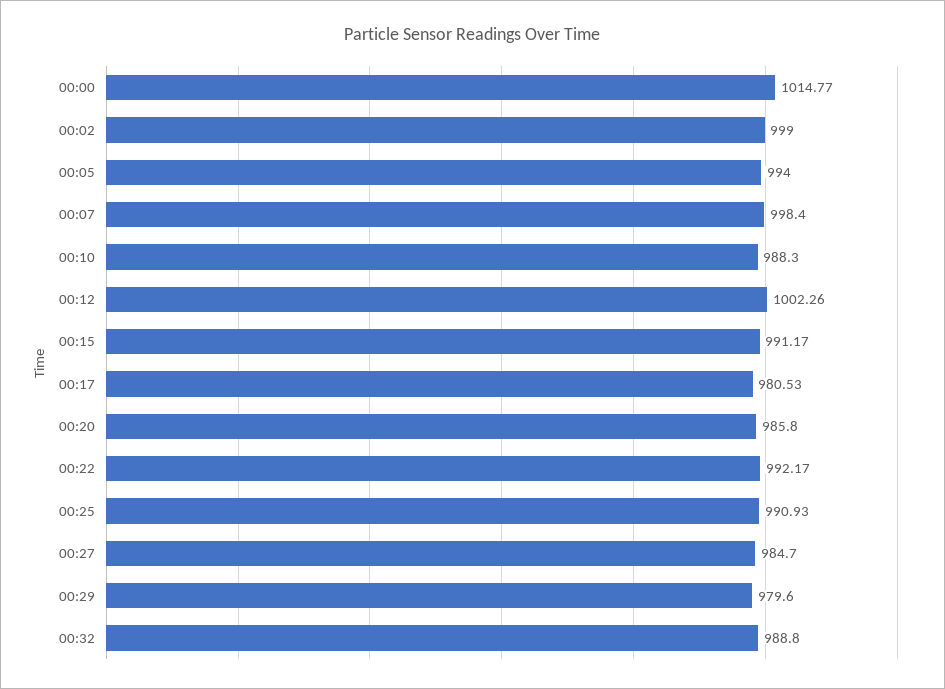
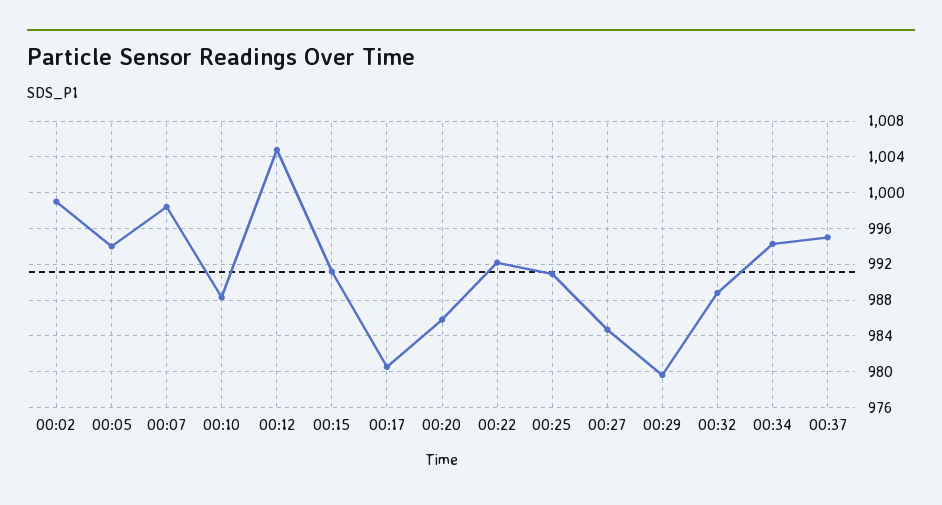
00:00: 1014.77 -> none
00:12: 1002.26 -> 1005
00:34: none -> 994
00:37: none -> 995

